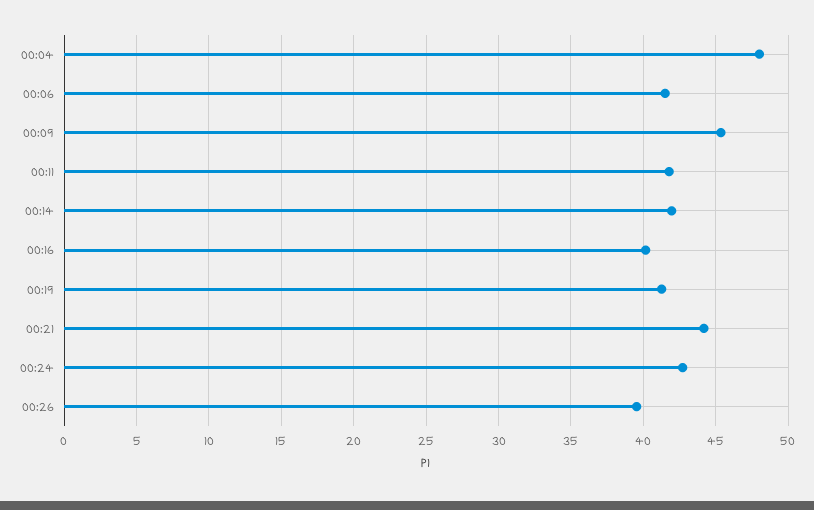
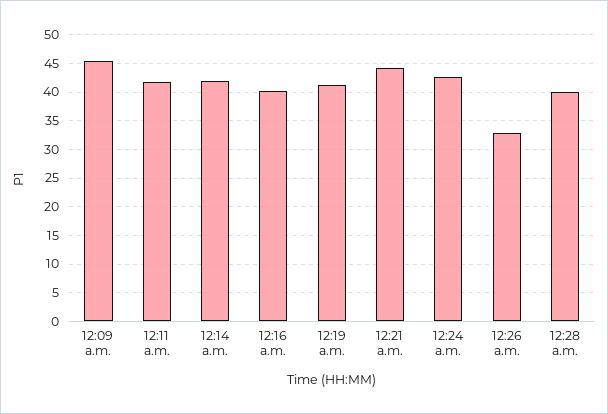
00:04: 48 -> none
00:06: 41.5 -> none
00:26: 39.5 -> 32.5
12:28 a.m.: none -> 40

